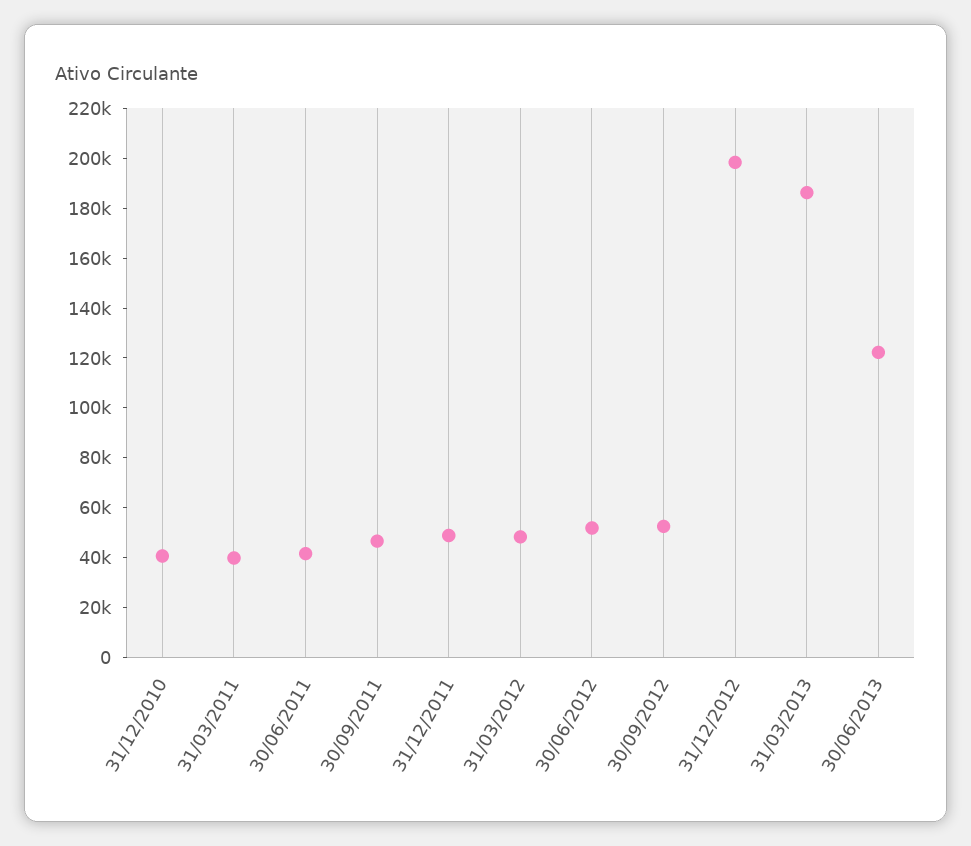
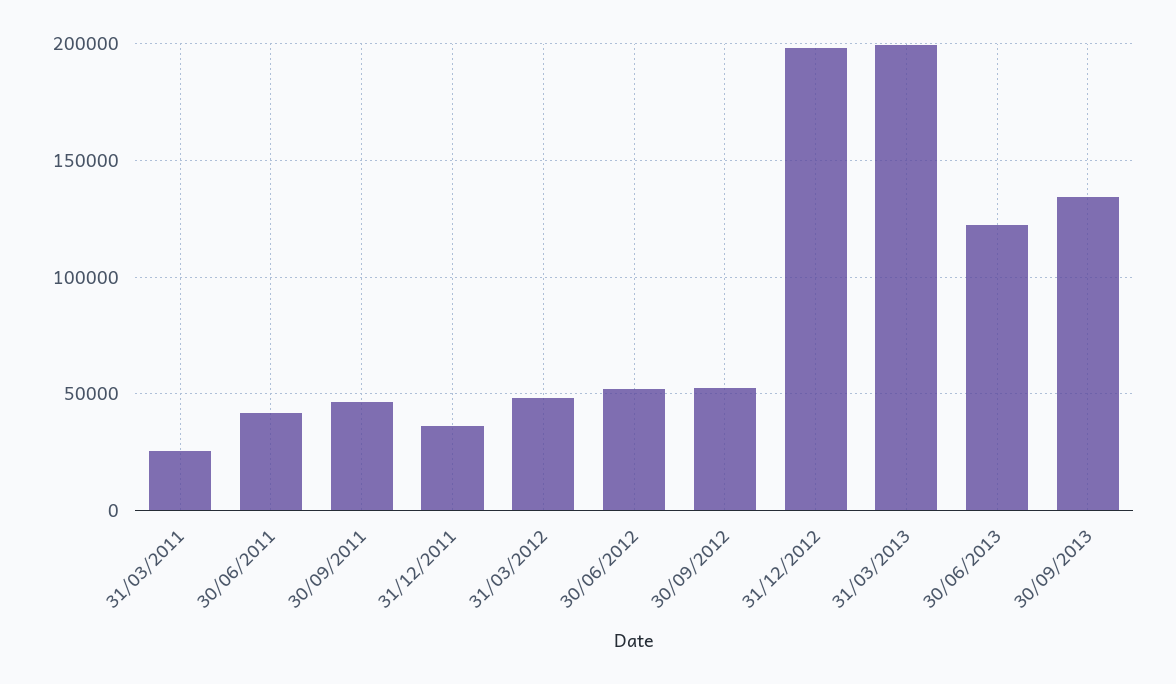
31/12/2010: 40000 -> none
31/03/2011: 40000 -> 25000
31/12/2011: 50000 -> 35000
31/03/2013: 185000 -> 200000
30/09/2013: none -> 135000

